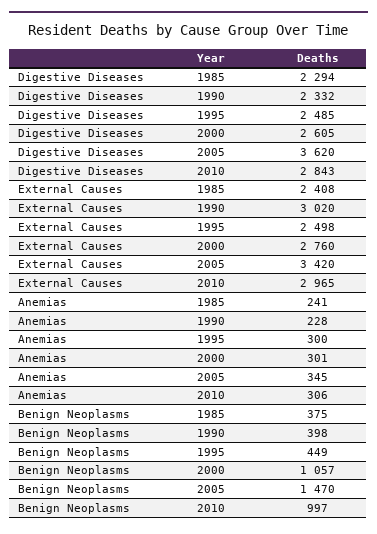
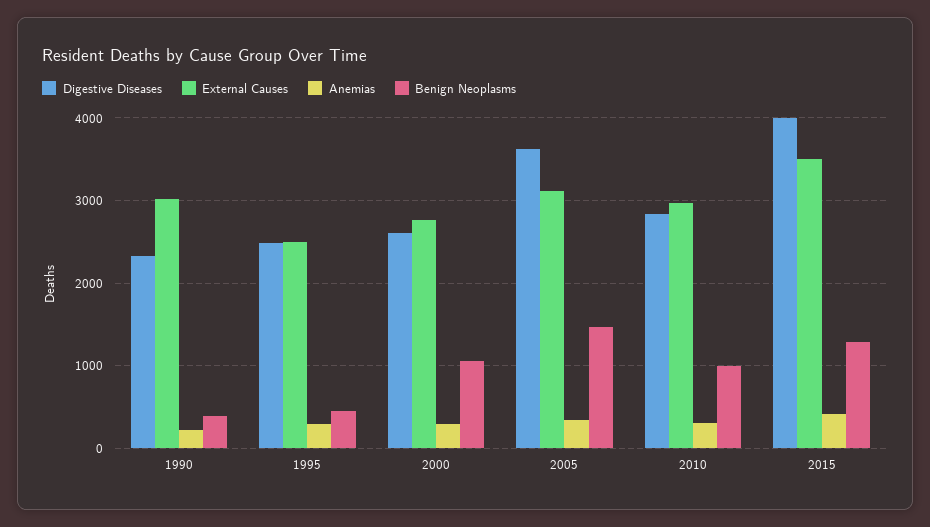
Digestive Diseases, 1985: 2294 -> none
External Causes, 1985: 2408 -> none
External Causes, 2005: 3420 -> 3100
Anemias, 1985: 241 -> none
Benign Neoplasms, 1985: 375 -> none
Digestive Diseases, 2015: none -> 4000
External Causes, 2015: none -> 3500
Anemias, 2015: none -> 400
Benign Neoplasms, 2015: none -> 1300

